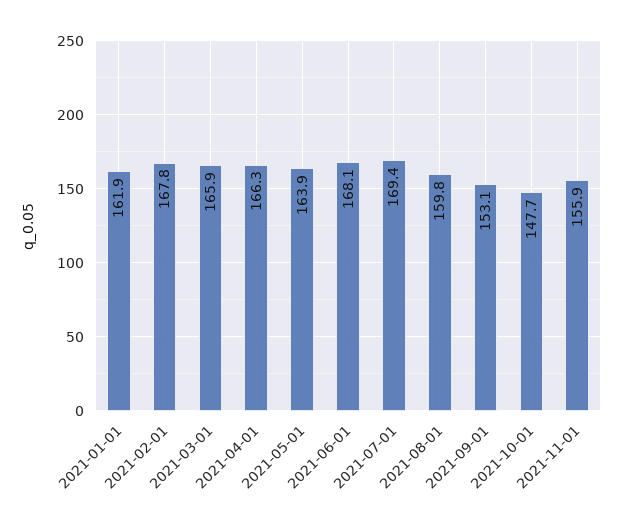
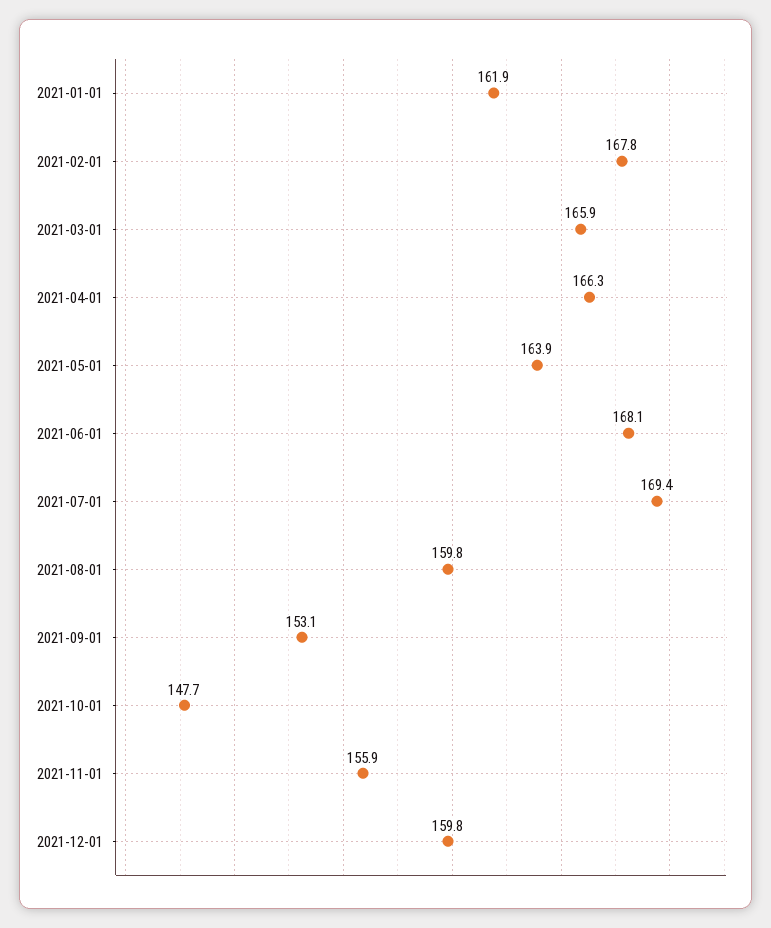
2021-12-01: none -> 159.8

